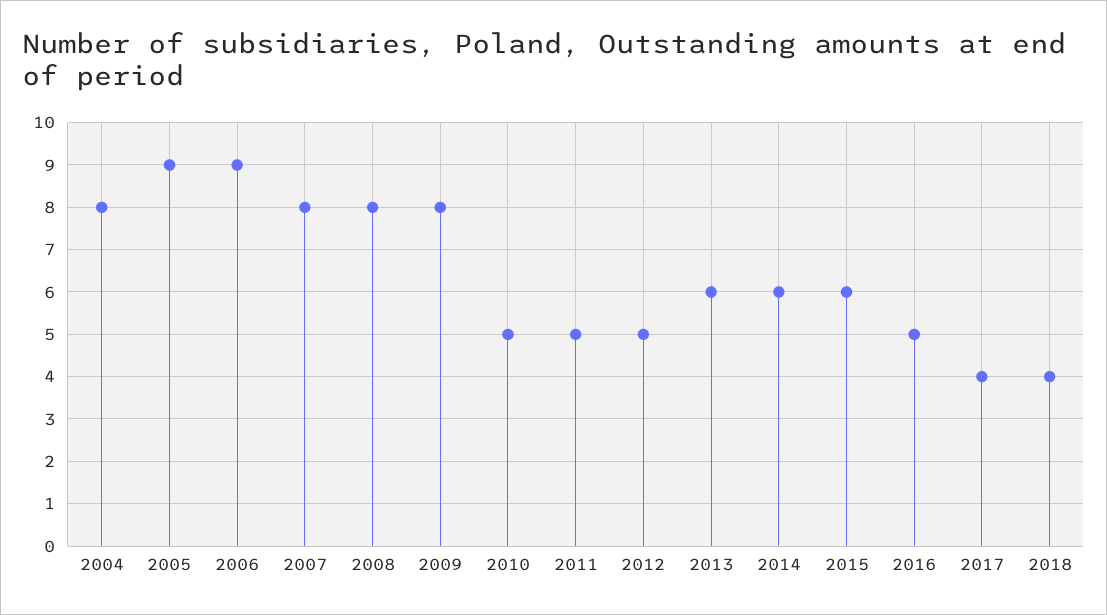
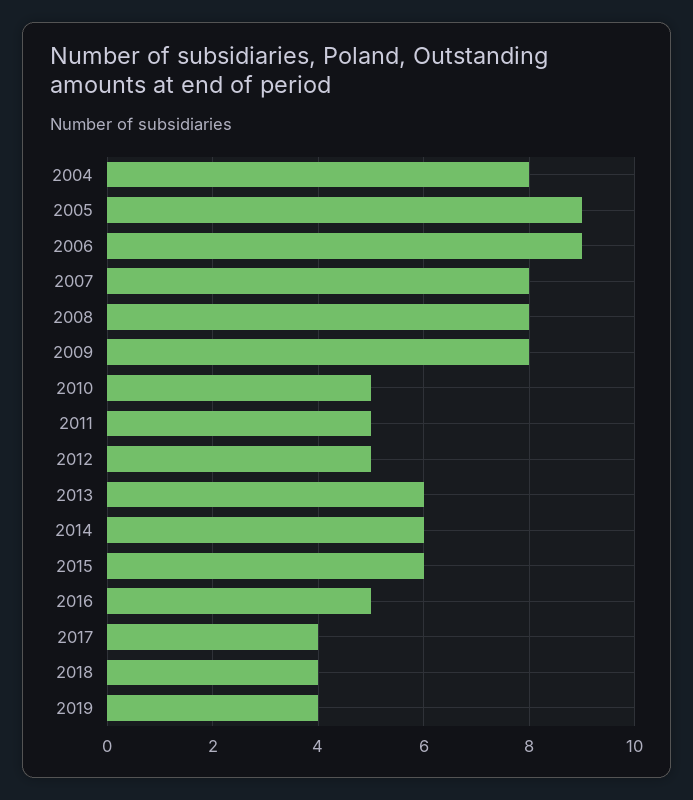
2019: none -> 4

